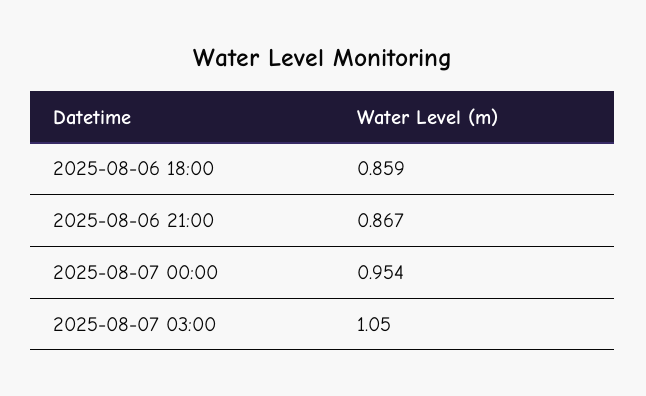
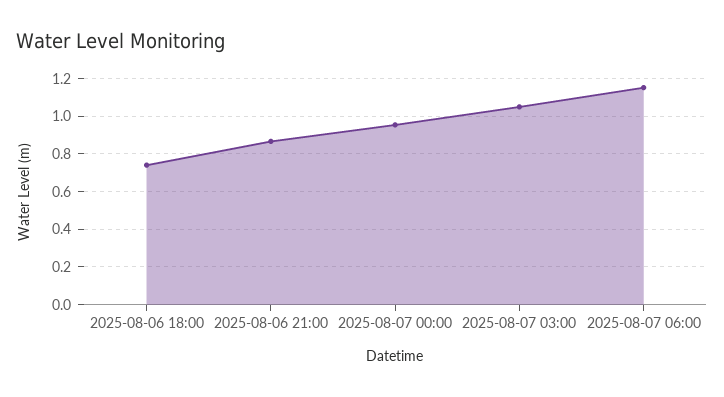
2025-08-06 18:00: 0.859 -> 0.75
2025-08-07 06:00: none -> 1.15

